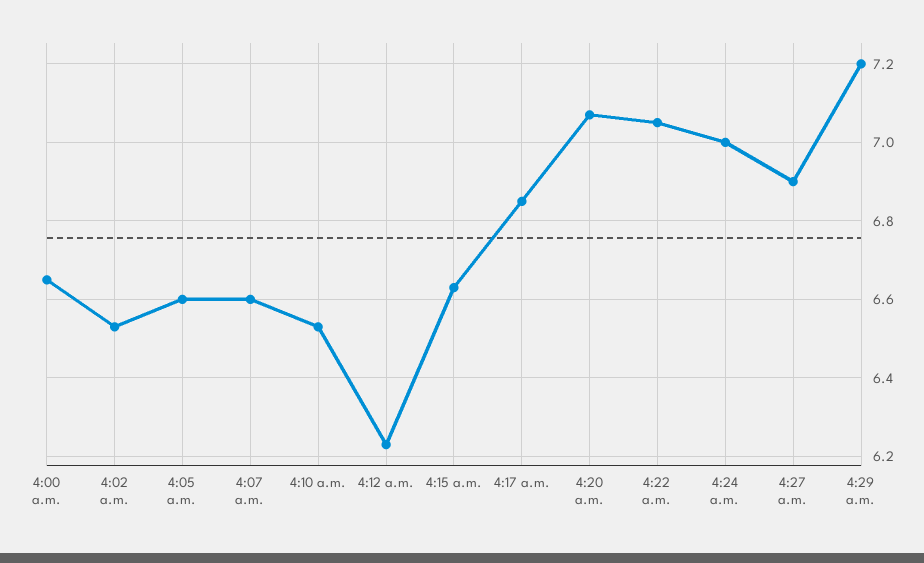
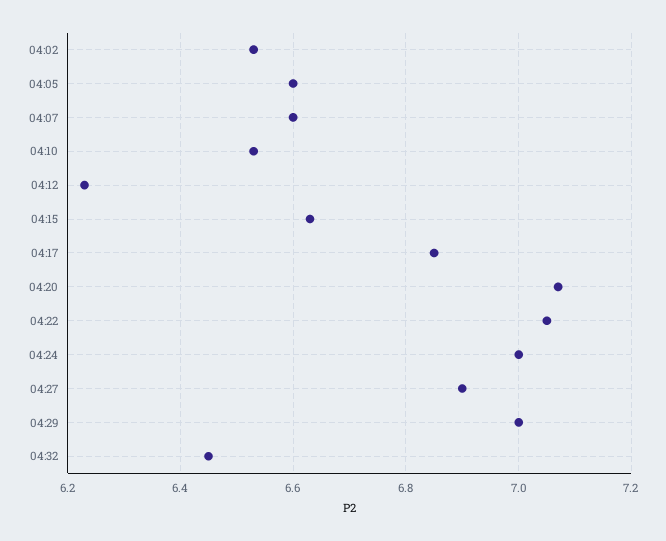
4:00 a.m.: 6.65 -> none
4:29 a.m.: 7.2 -> 7
04:32: none -> 6.45

